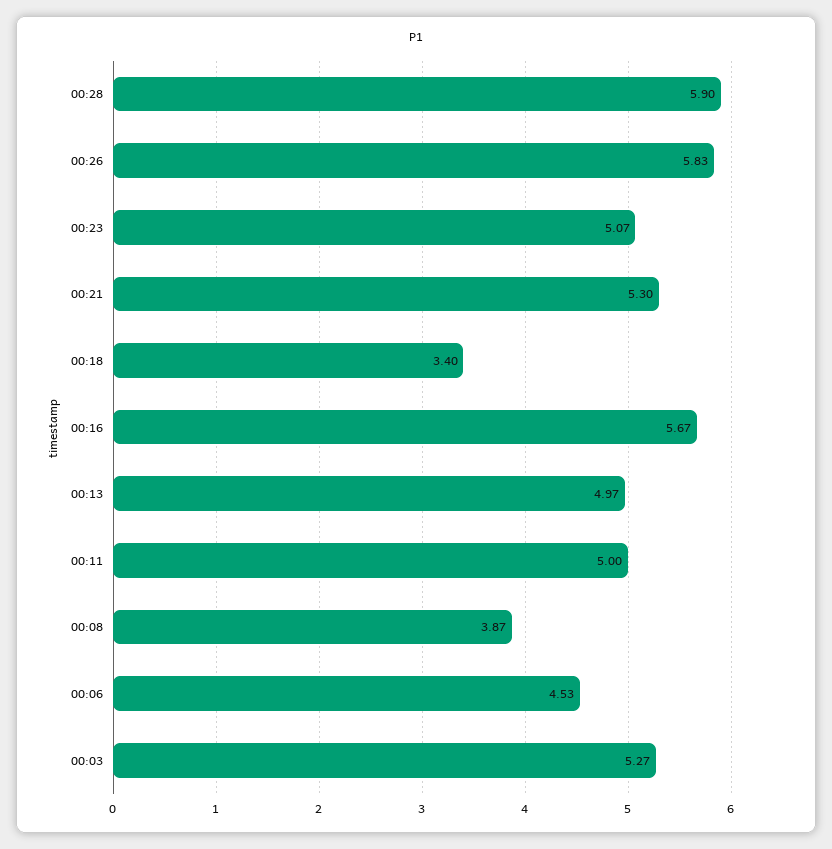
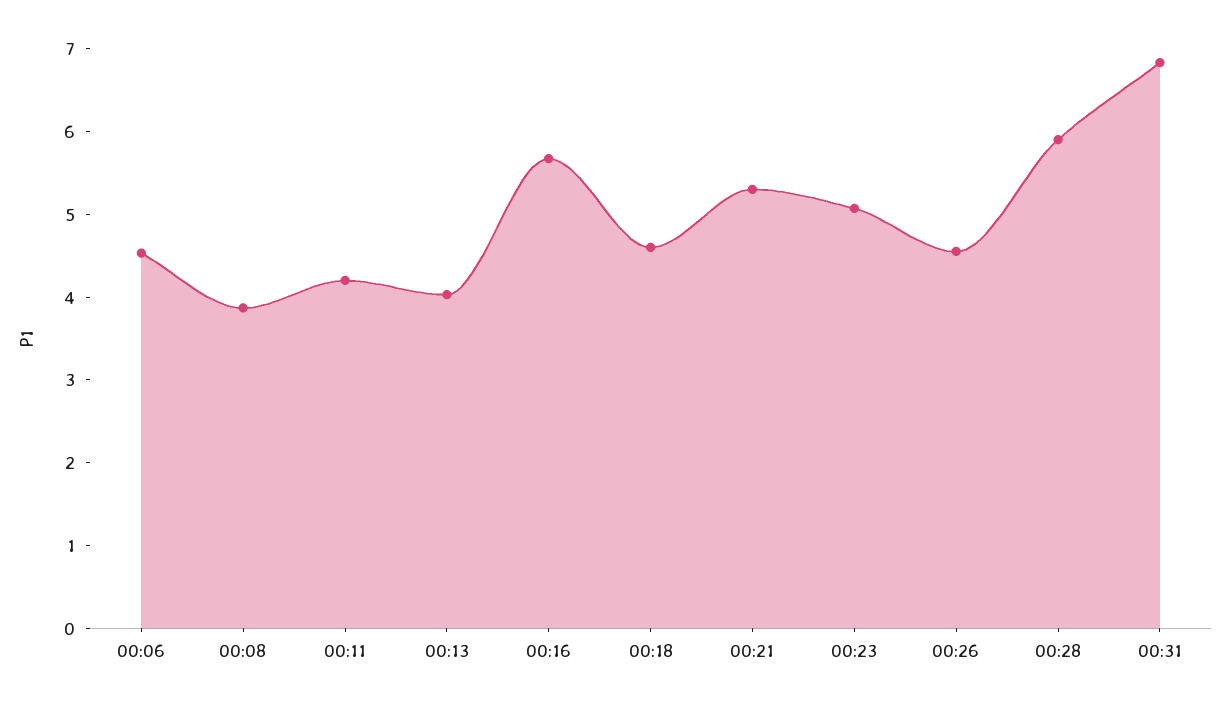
00:26: 5.83 -> 4.6
00:18: 3.4 -> 4.6
00:13: 4.97 -> 4
00:11: 5 -> 4.2
00:03: 5.27 -> none
00:31: none -> 6.8

